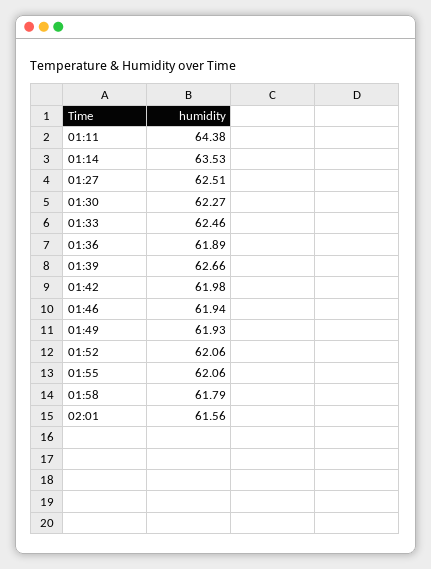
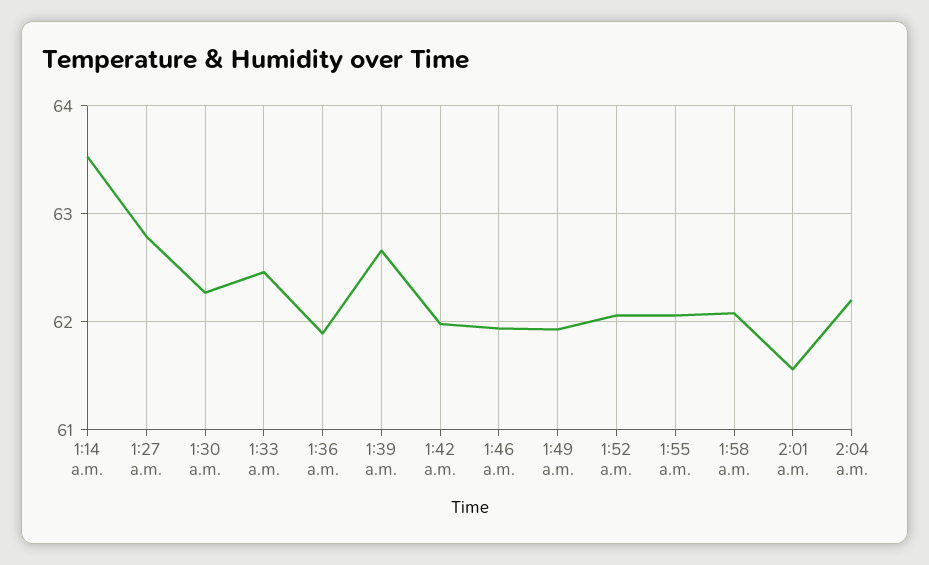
01:11: 64.38 -> none
01:27: 62.51 -> 62.8
01:58: 61.79 -> 62.1
2:04 a.m.: none -> 62.2

